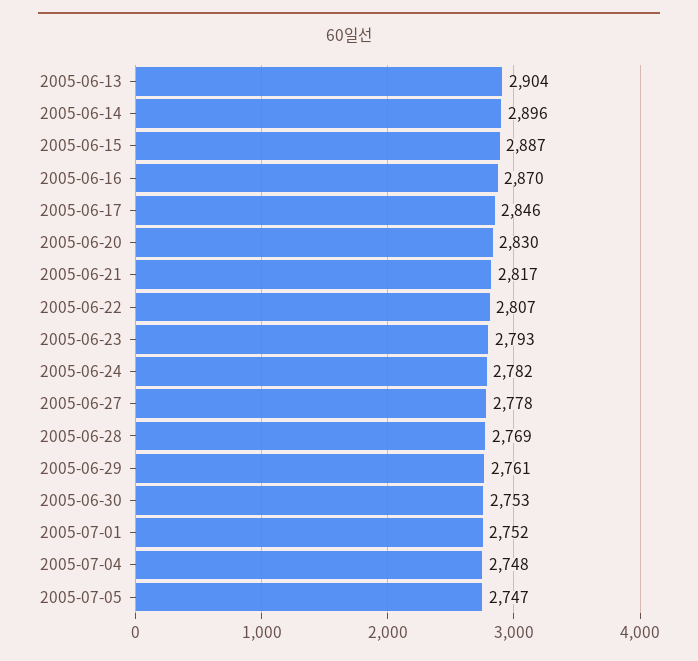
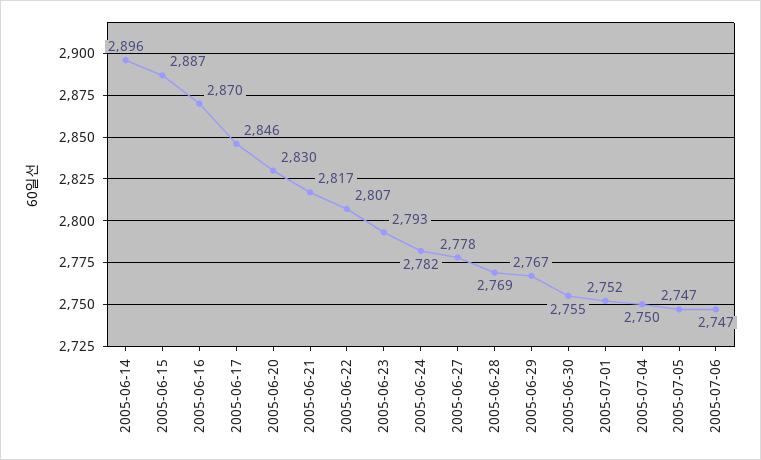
2005-06-13: 2904 -> none
2005-06-29: 2761 -> 2767
2005-06-30: 2753 -> 2755
2005-07-04: 2748 -> 2750
2005-07-06: none -> 2747

